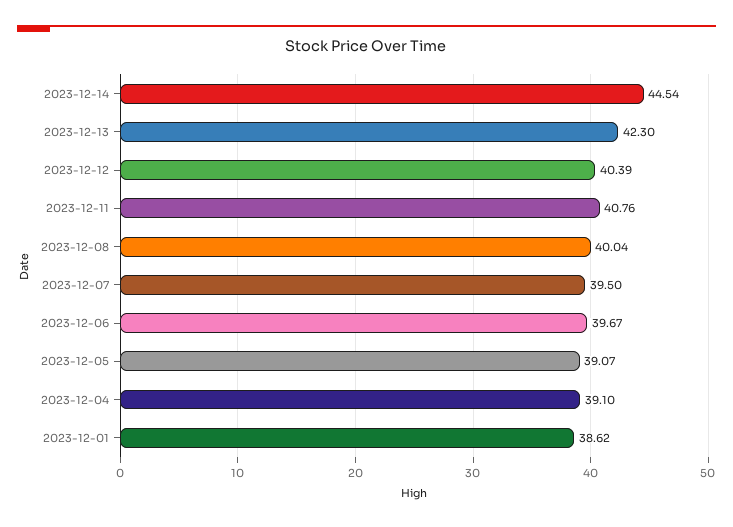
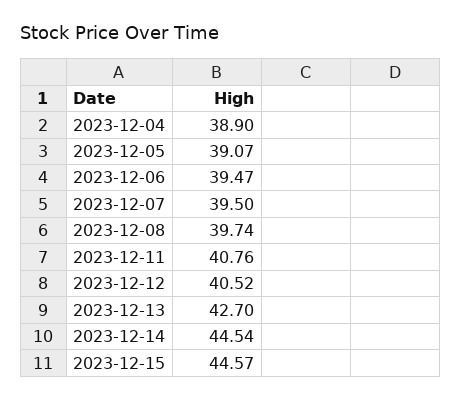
2023-12-13: 42.3 -> 42.7
2023-12-12: 40.39 -> 40.52
2023-12-08: 40.04 -> 39.74
2023-12-06: 39.67 -> 39.47
2023-12-04: 39.1 -> 38.9
2023-12-01: 38.62 -> none
2023-12-15: none -> 44.57

